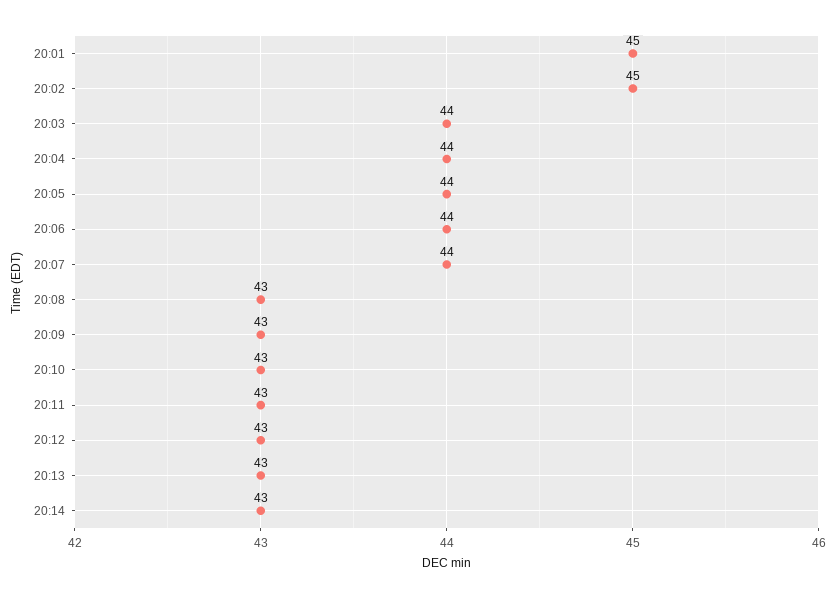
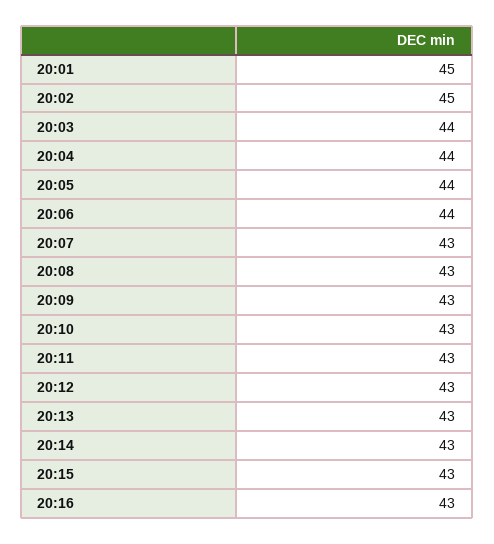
20:07: 44 -> 43
20:15: none -> 43
20:16: none -> 43

